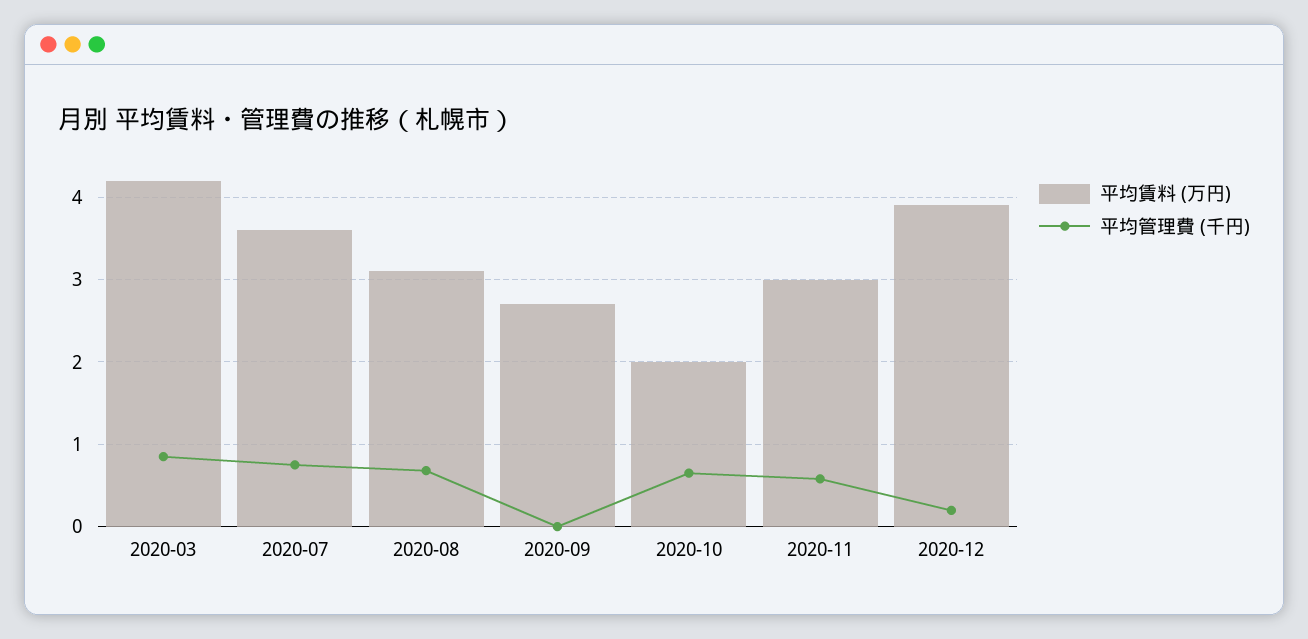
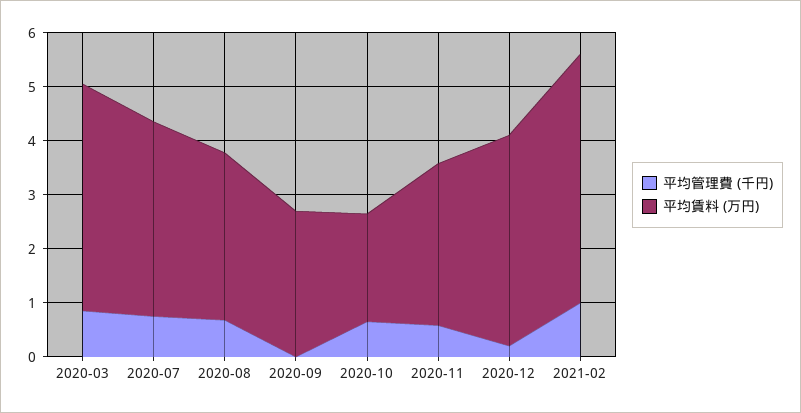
平均管理費 (千円), 2021-02: none -> 1
平均賃料 (万円), 2021-02: none -> 4.6

